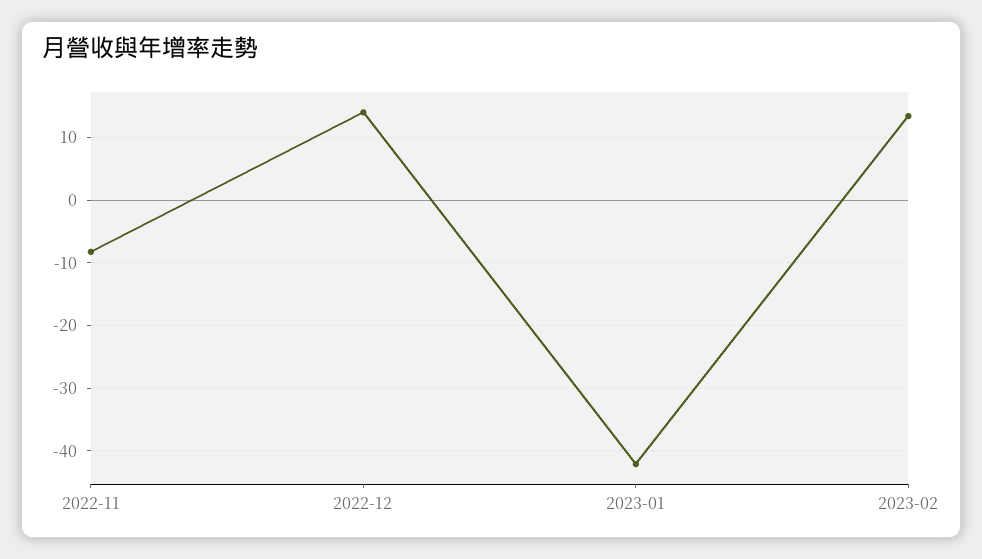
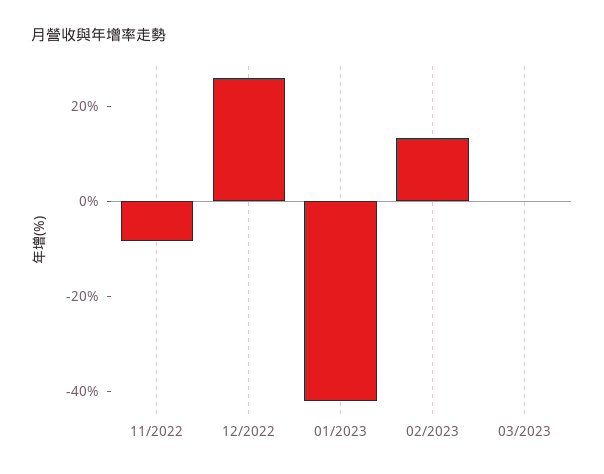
2022-12: 14 -> 25
03/2023: none -> 0

